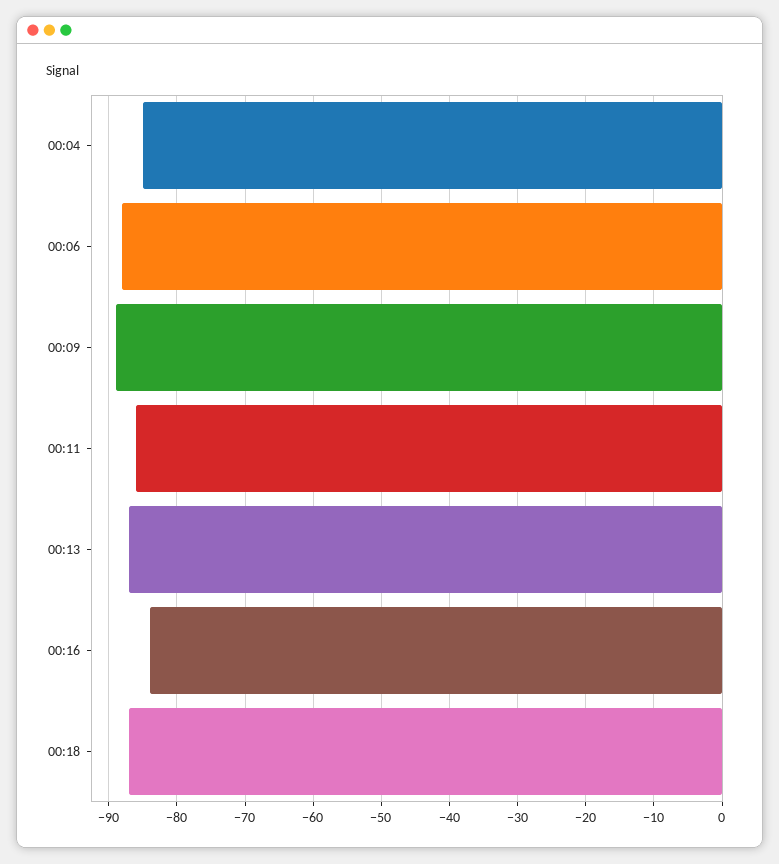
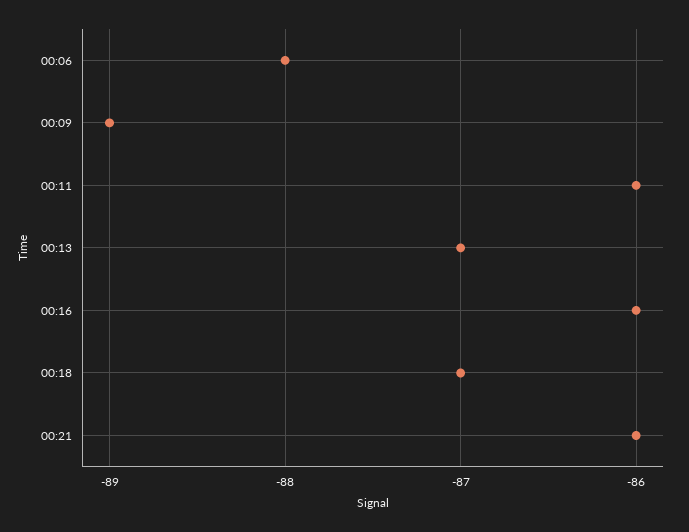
00:04: -85 -> none
00:16: -84 -> -86
00:21: none -> -86

